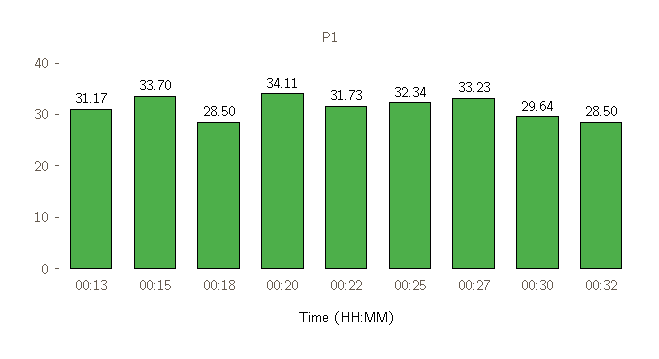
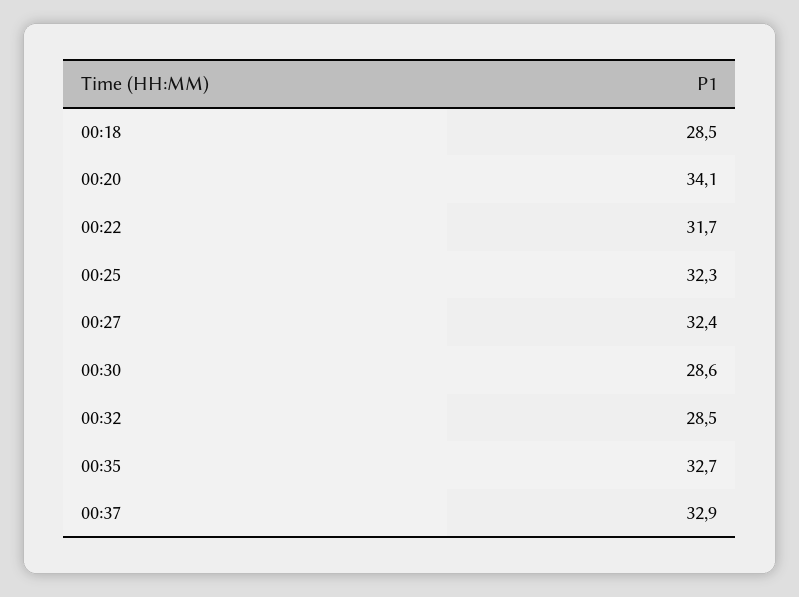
00:13: 31.17 -> none
00:15: 33.7 -> none
00:27: 33.23 -> 32.4
00:30: 29.64 -> 28.6
00:35: none -> 32.7
00:37: none -> 32.9

